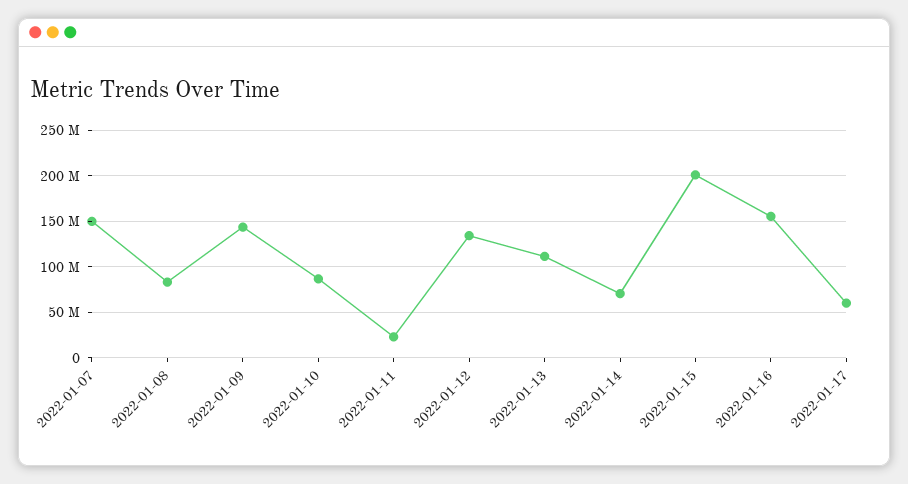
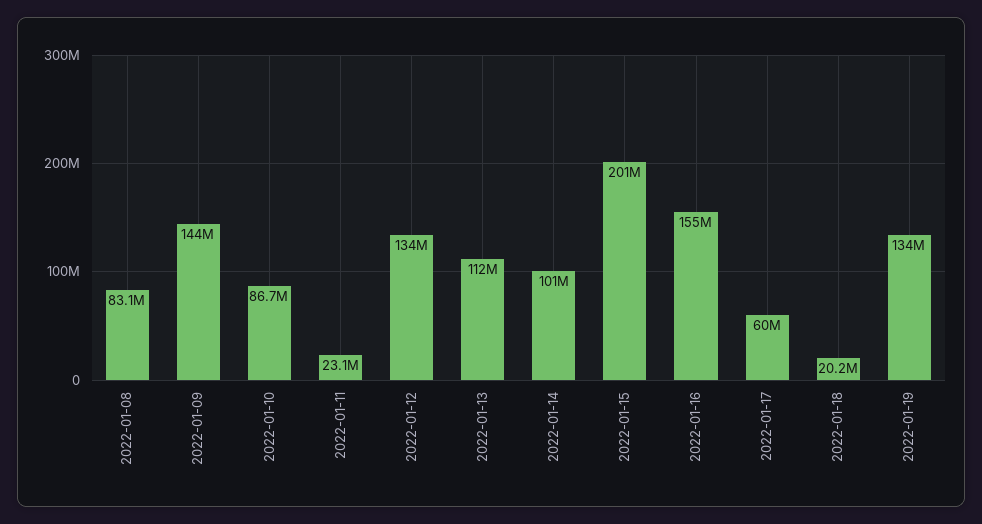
2022-01-07: 150000000 -> none
2022-01-14: 70000000 -> 101000000
2022-01-18: none -> 20200000
2022-01-19: none -> 134000000

